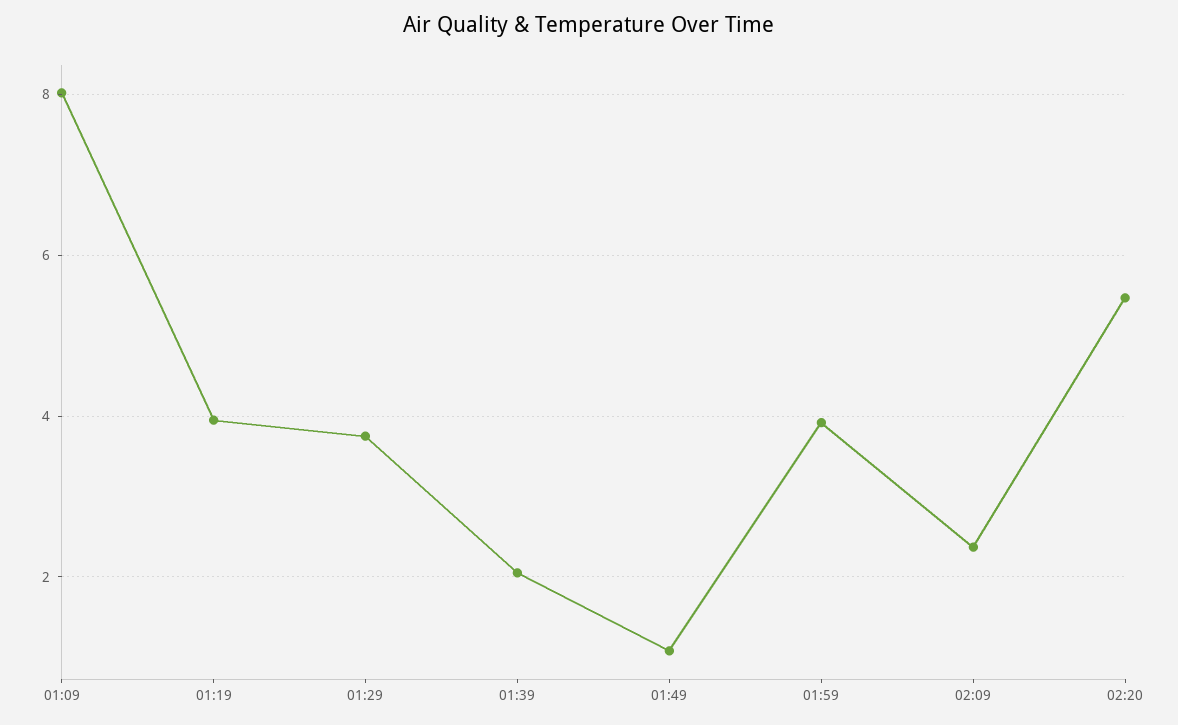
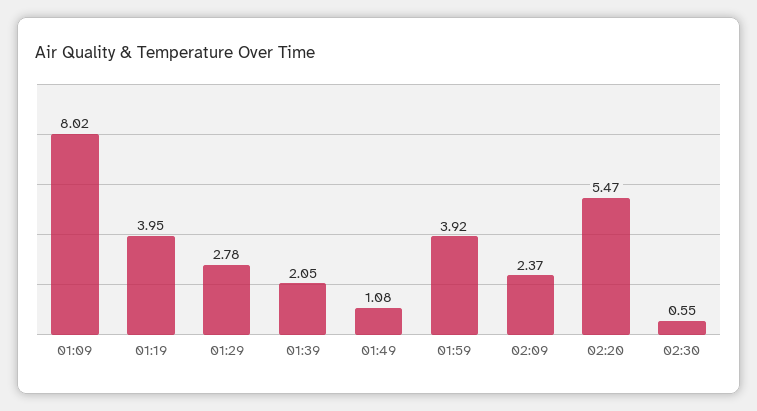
01:29: 3.8 -> 2.78
02:30: none -> 0.55

